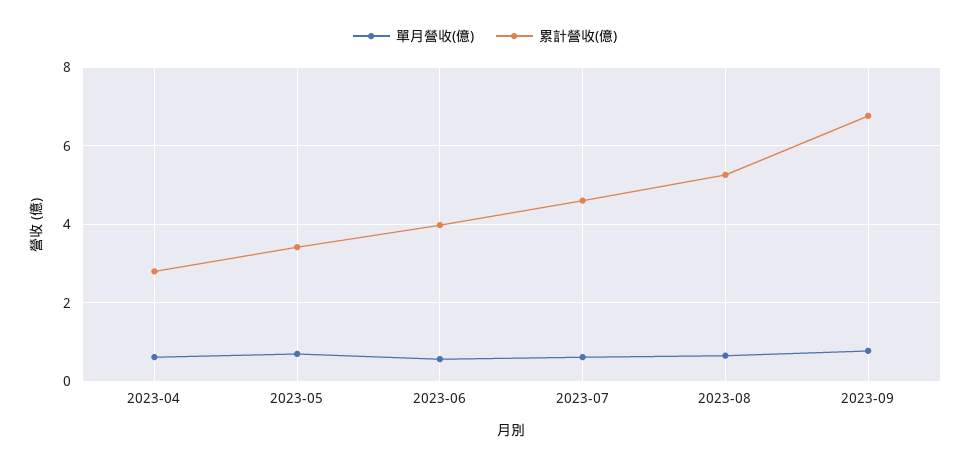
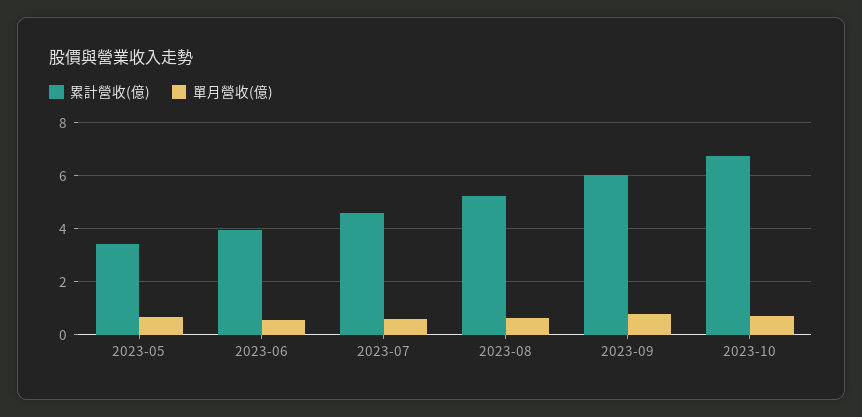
單月營收(億), 2023-04: 0.6 -> none
累計營收(億), 2023-04: 2.8 -> none
累計營收(億), 2023-09: 6.8 -> 6
累計營收(億), 2023-10: none -> 6.75
單月營收(億), 2023-10: none -> 0.75

